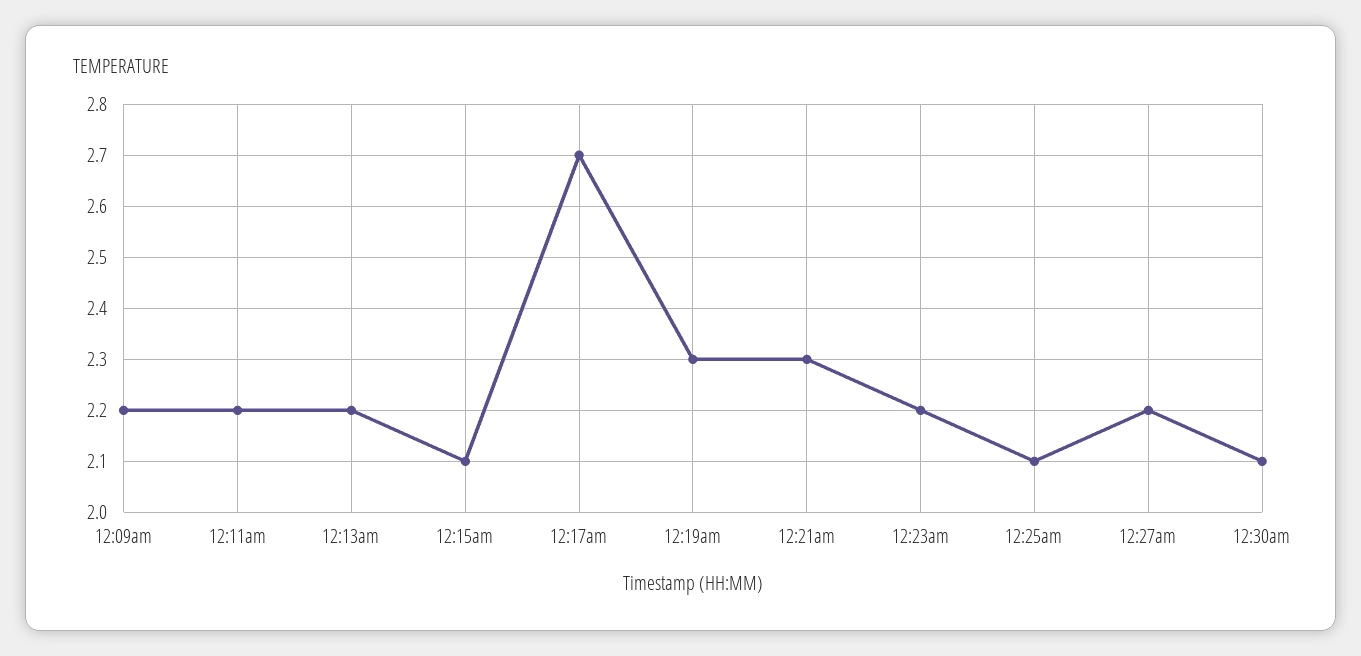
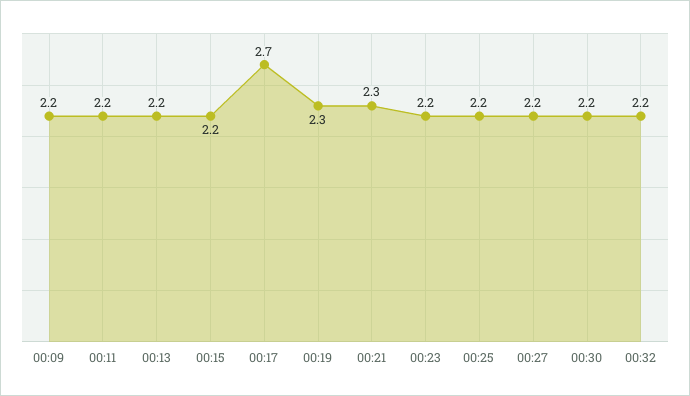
12:15am: 2.1 -> 2.2
12:25am: 2.1 -> 2.2
12:30am: 2.1 -> 2.2
00:32: none -> 2.2

